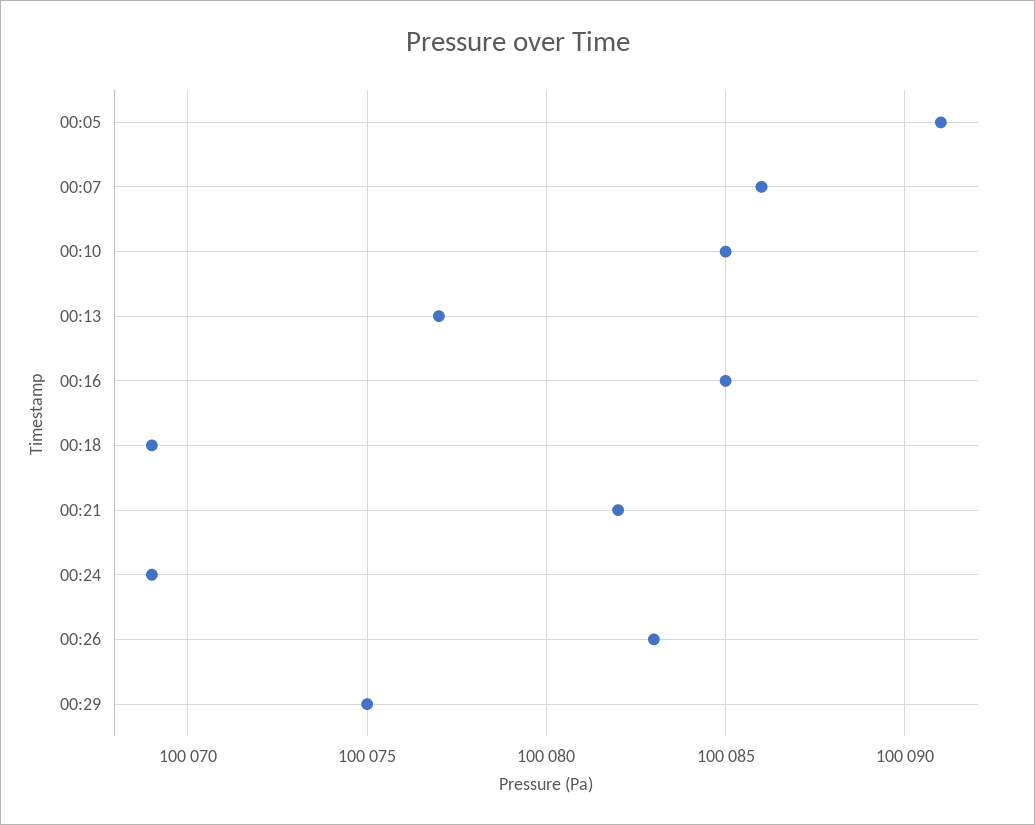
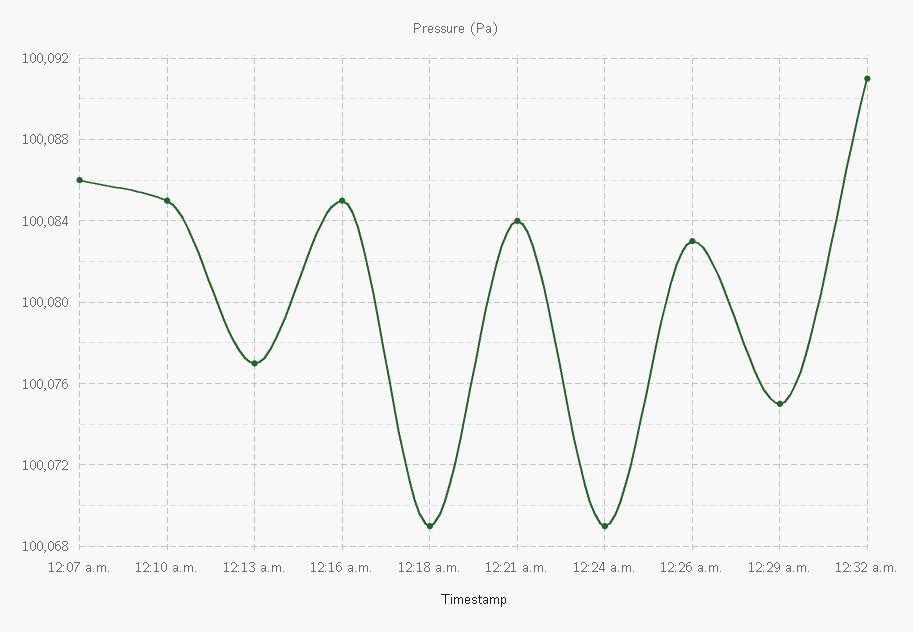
00:05: 100091 -> none
00:21: 100082 -> 100084
12:32 a.m.: none -> 100091

